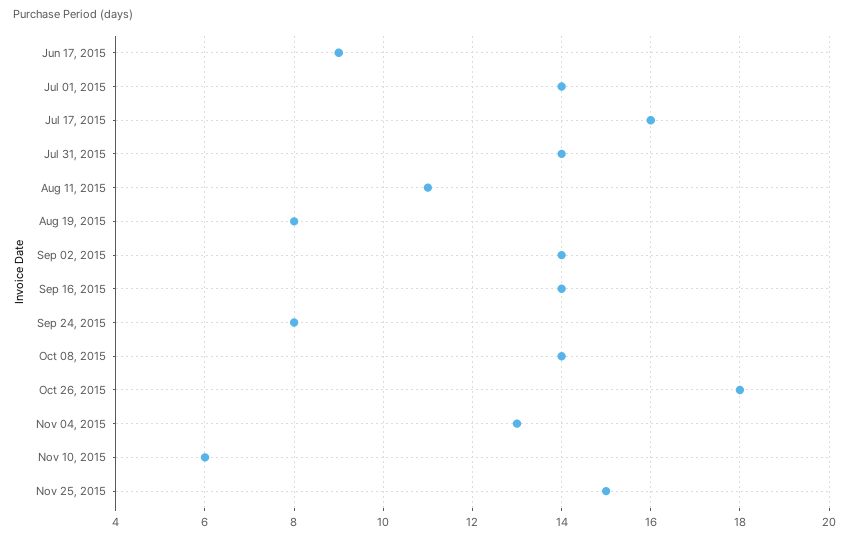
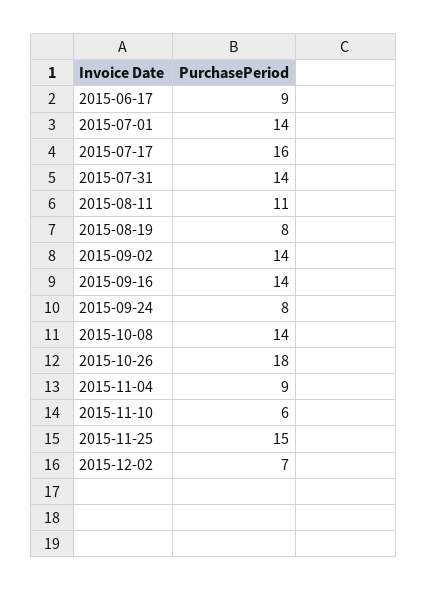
Nov 04, 2015: 13 -> 9
2015-12-02: none -> 7

